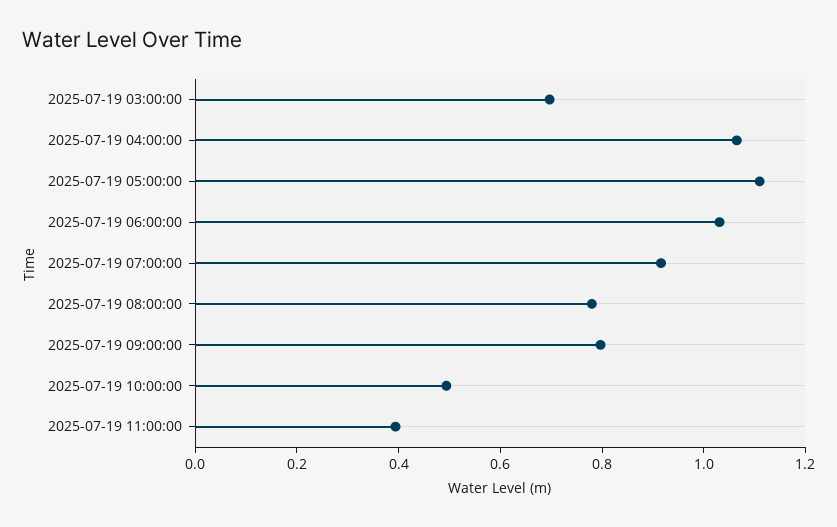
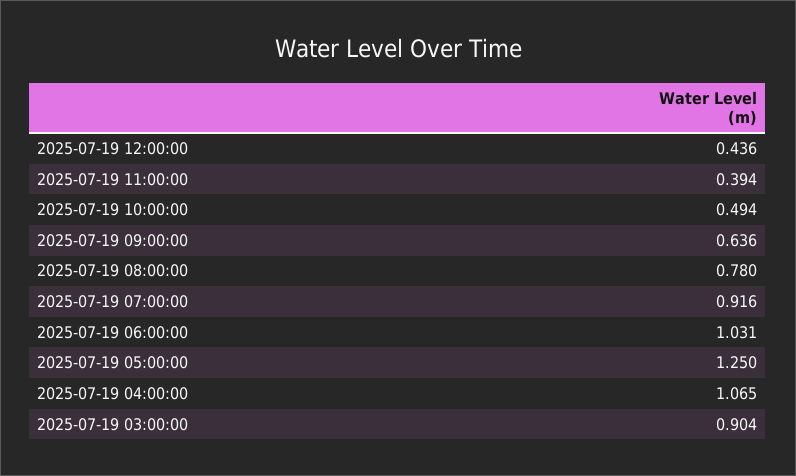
2025-07-19 03:00:00: 0.7 -> 0.904
2025-07-19 05:00:00: 1.1 -> 1.25
2025-07-19 09:00:00: 0.8 -> 0.636
2025-07-19 12:00:00: none -> 0.436

